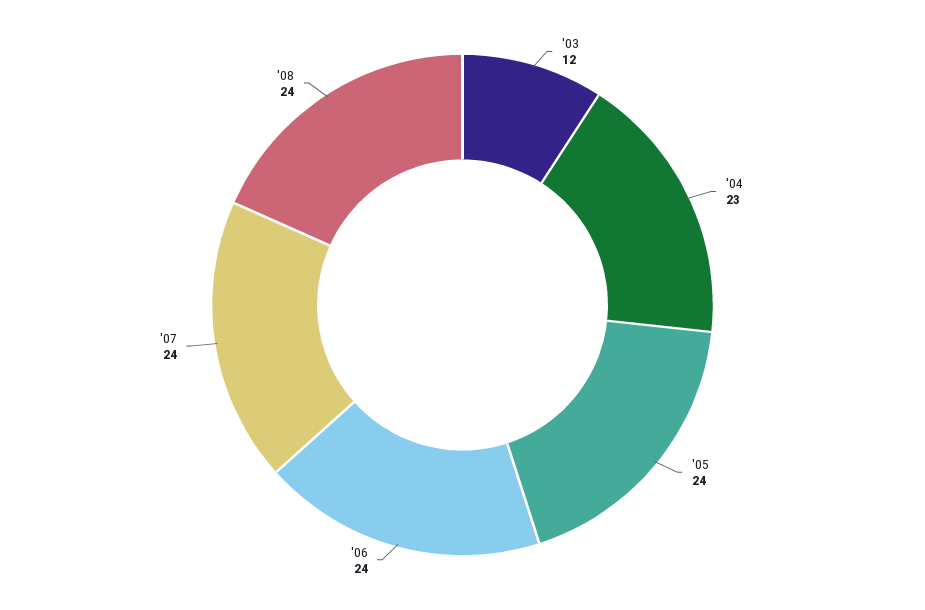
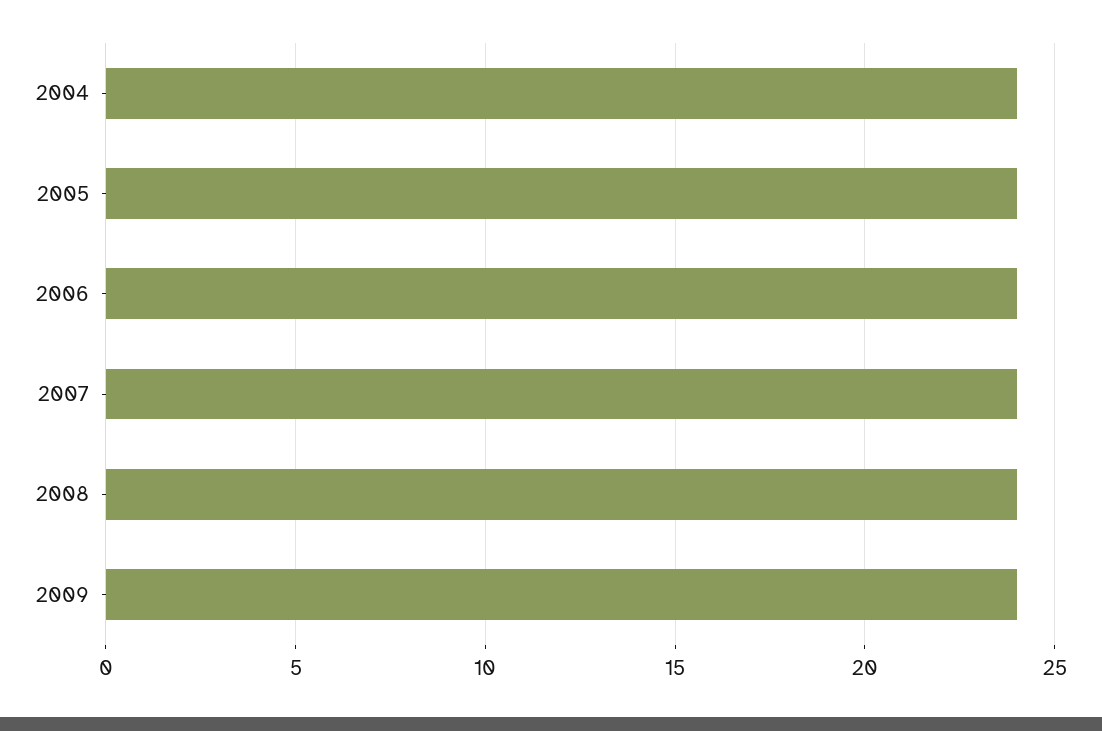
'03: 12 -> none
'04: 23 -> 24
2009: none -> 24

